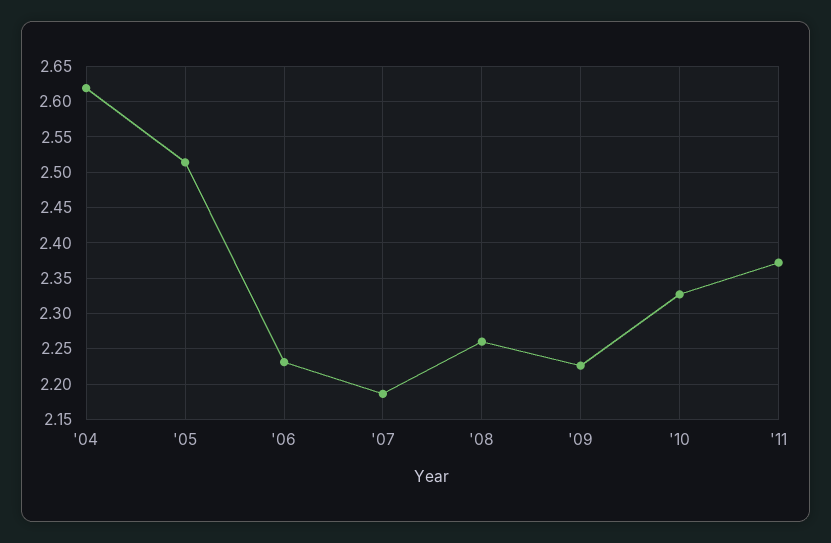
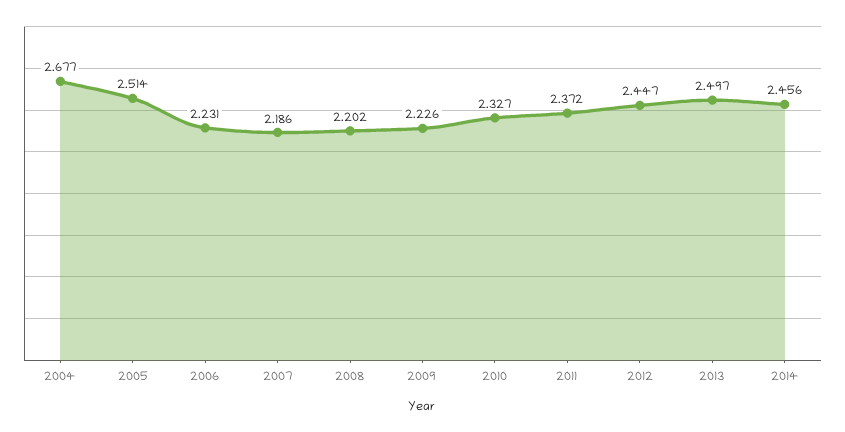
'04: 2.62 -> 2.677
'08: 2.26 -> 2.202
2012: none -> 2.447
2013: none -> 2.497
2014: none -> 2.456

